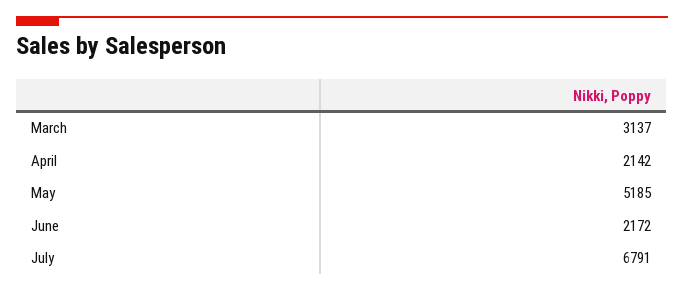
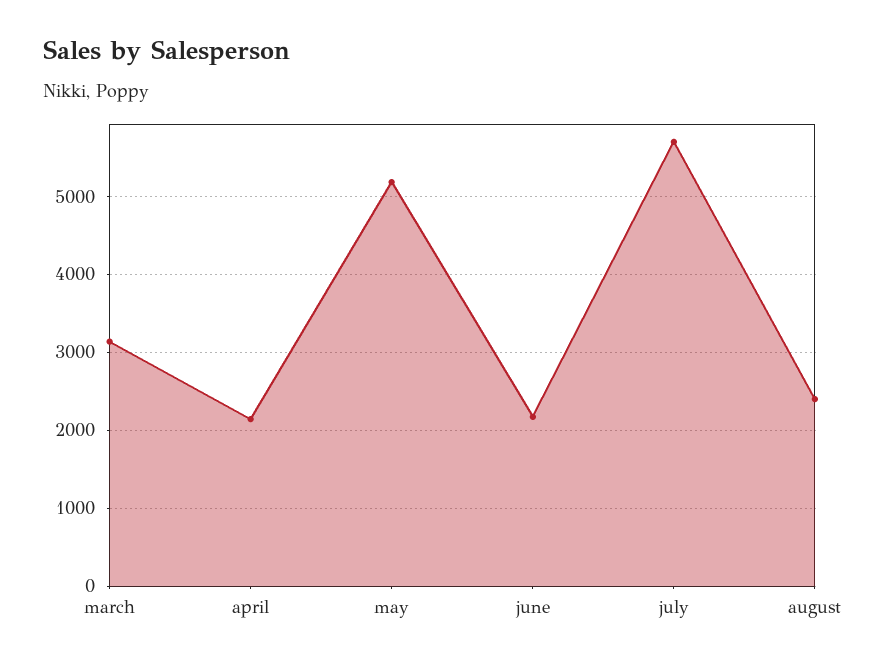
July: 6791 -> 5700
august: none -> 2400

